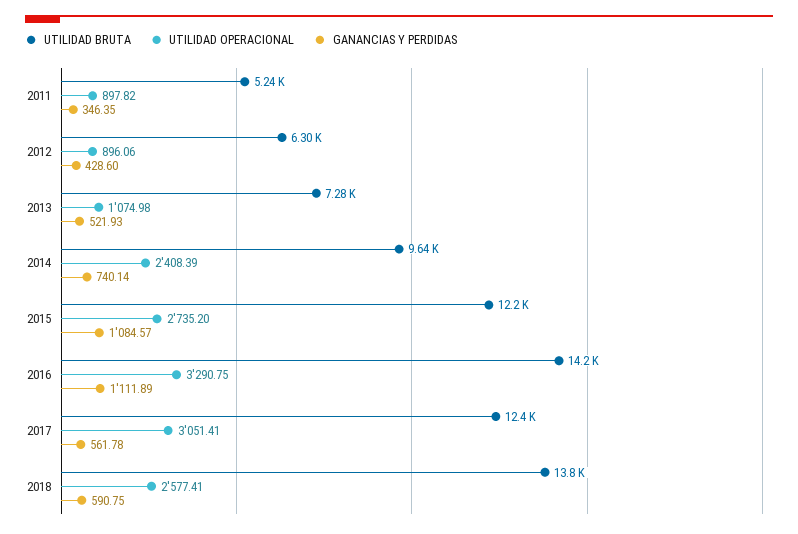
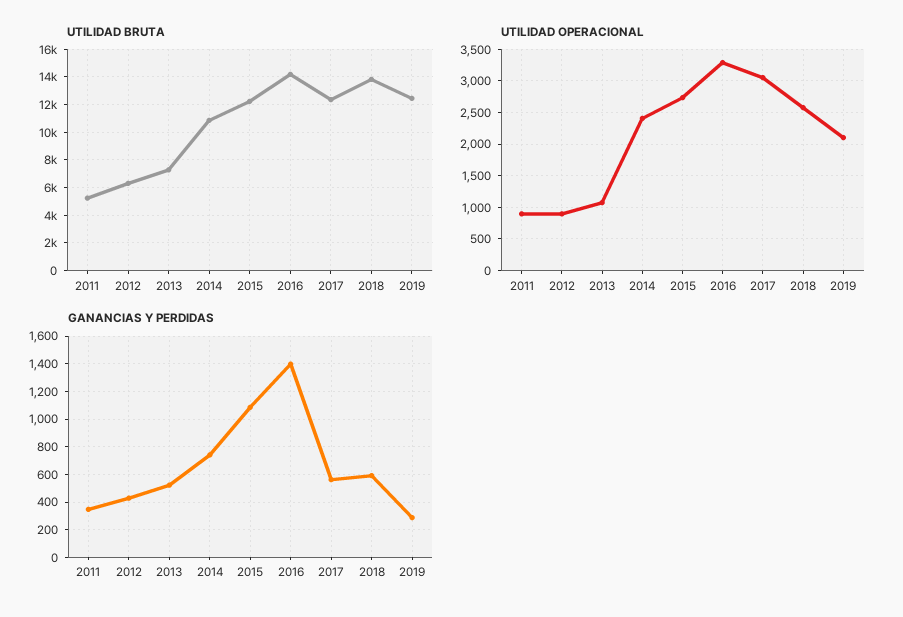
UTILIDAD BRUTA, 2014: 9640 -> 11000
GANANCIAS Y PERDIDAS, 2016: 1111.89 -> 1400
UTILIDAD BRUTA, 2019: none -> 12500
UTILIDAD OPERACIONAL, 2019: none -> 2100
GANANCIAS Y PERDIDAS, 2019: none -> 300

